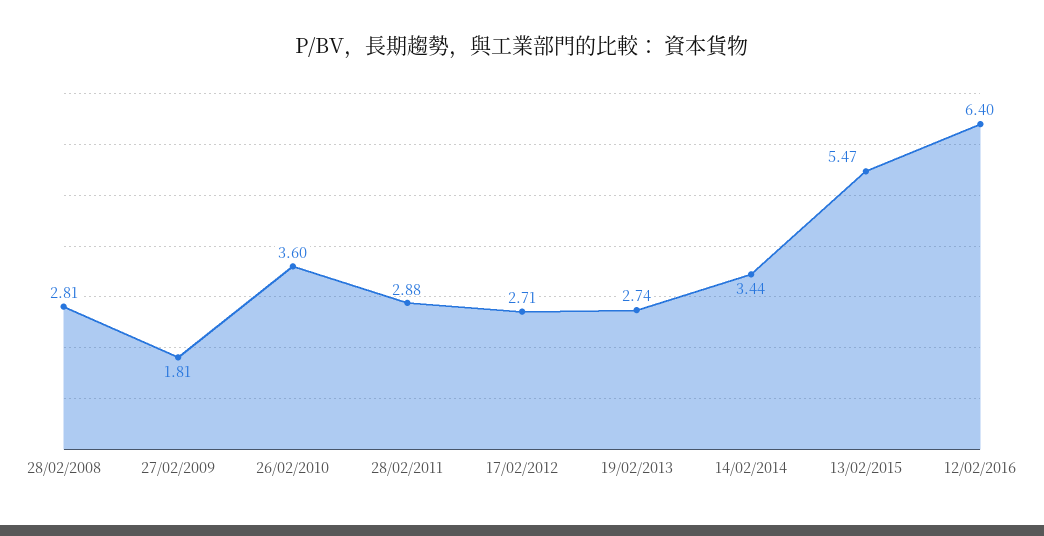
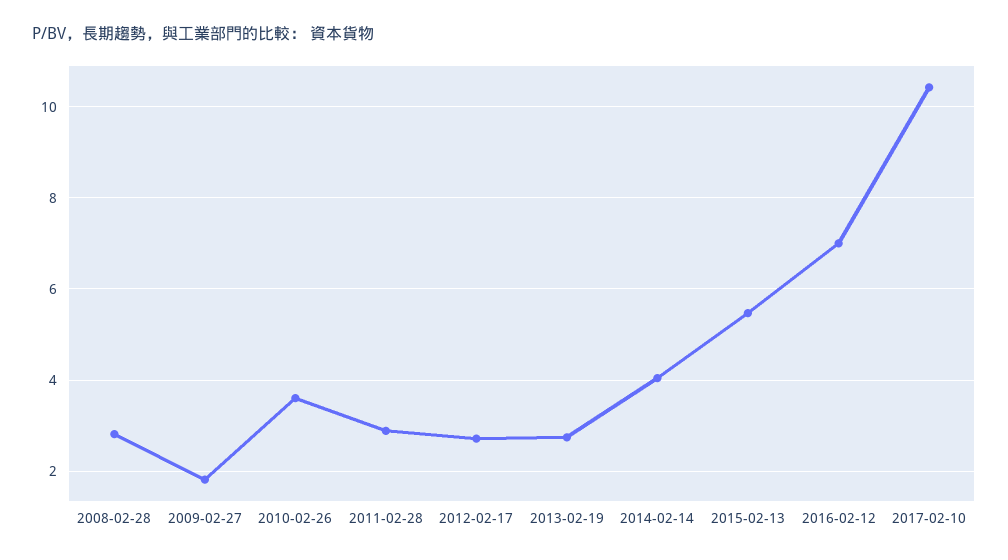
14/02/2014: 3.44 -> 4
12/02/2016: 6.4 -> 7
2017-02-10: none -> 10.4

